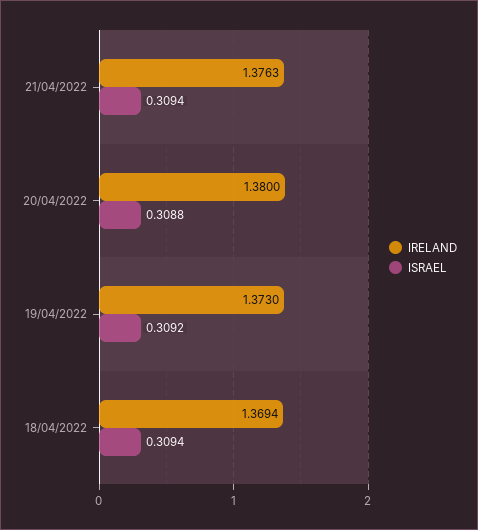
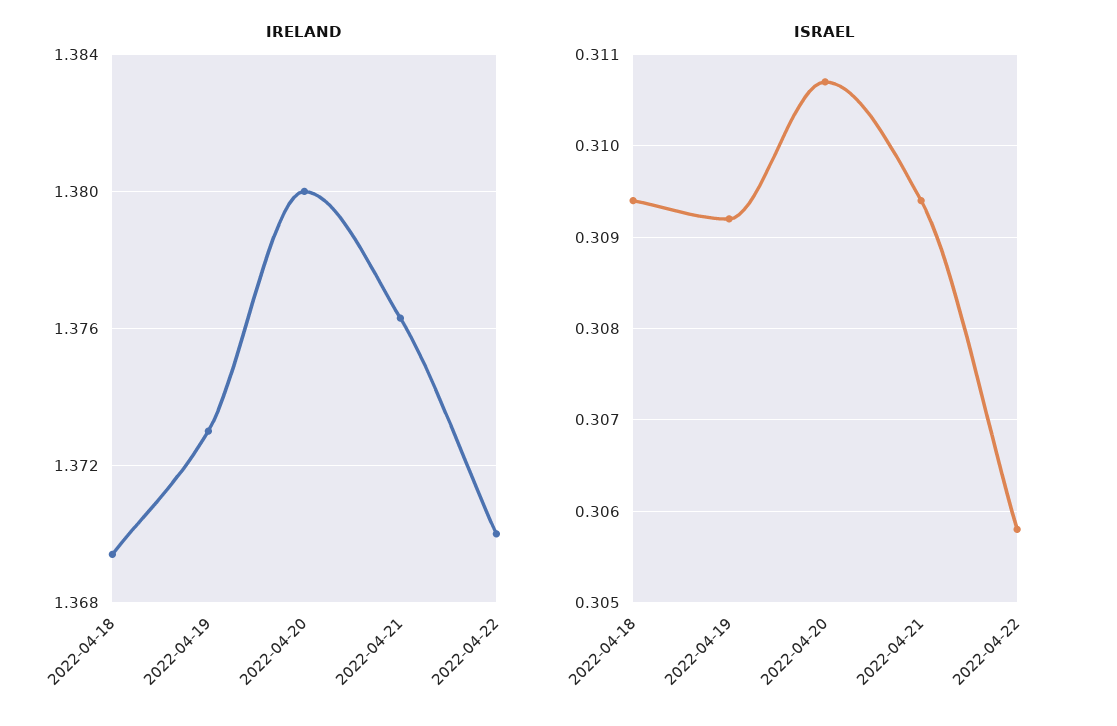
ISRAEL, 20/04/2022: 0.3088 -> 0.3107
IRELAND, 2022-04-22: none -> 1.37
ISRAEL, 2022-04-22: none -> 0.3058

